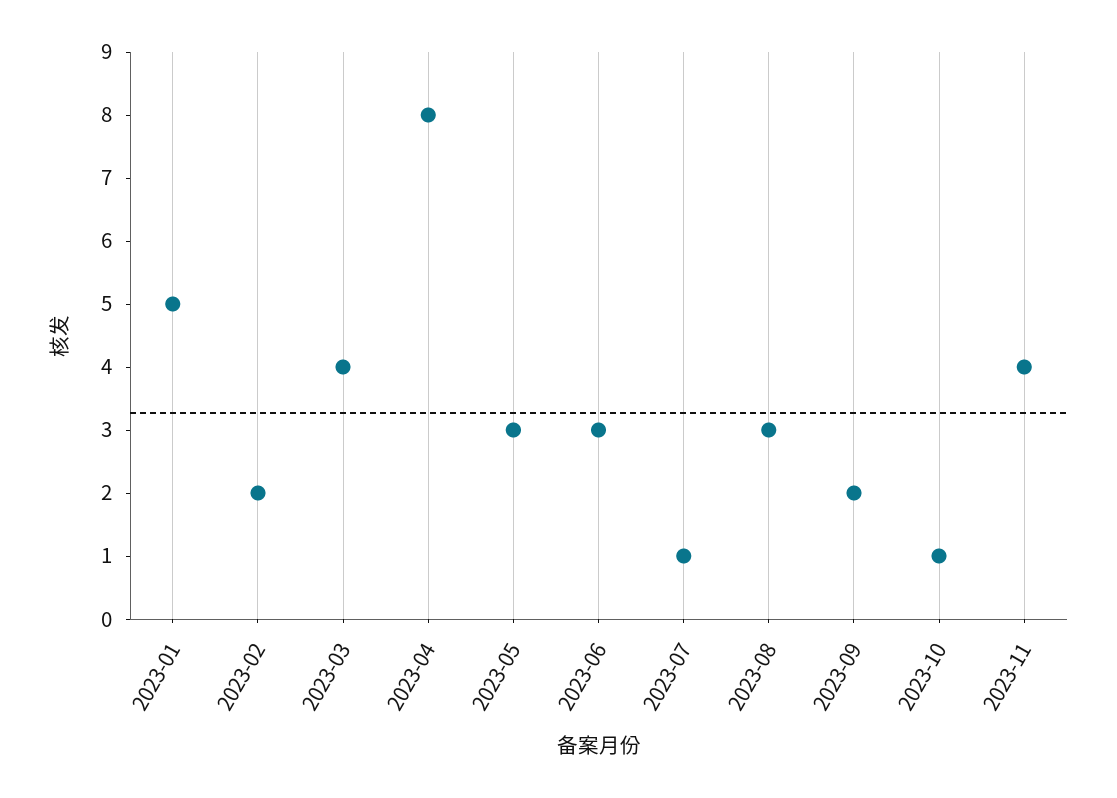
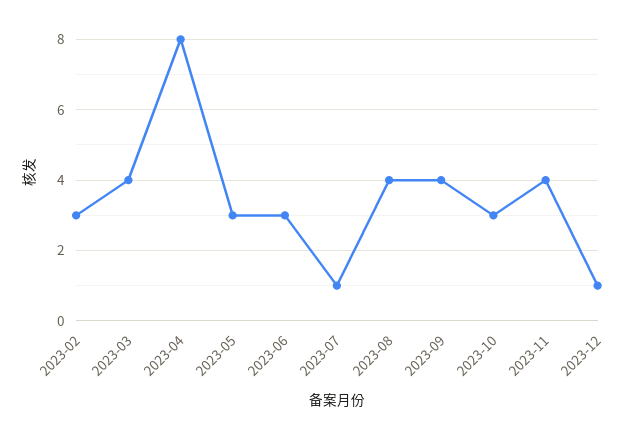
2023-01: 5 -> none
2023-02: 2 -> 3
2023-08: 3 -> 4
2023-09: 2 -> 4
2023-10: 1 -> 3
2023-12: none -> 1

